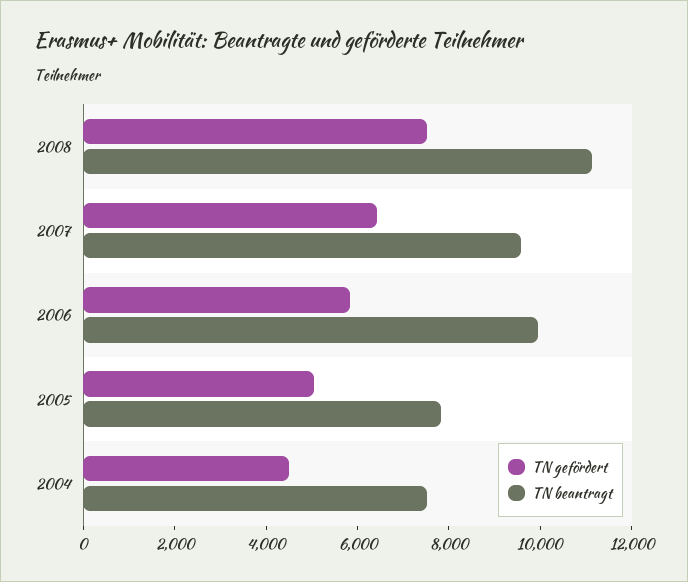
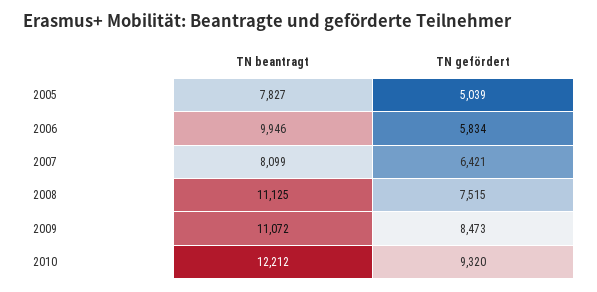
TN beantragt, 2007: 9500 -> 8099
TN gefördert, 2004: 4500 -> none
TN beantragt, 2004: 7500 -> none
TN beantragt, 2009: none -> 11072
TN gefördert, 2009: none -> 8473
TN beantragt, 2010: none -> 12212
TN gefördert, 2010: none -> 9320

